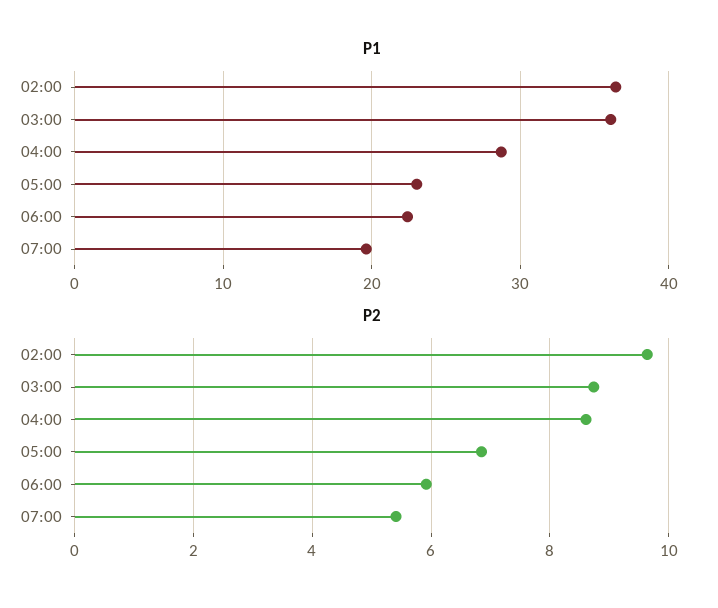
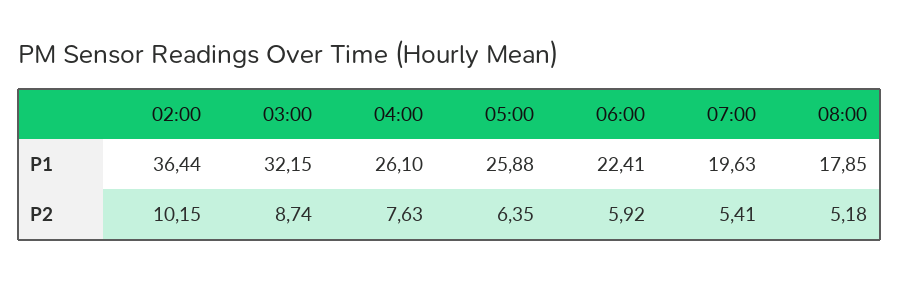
P1, 03:00: 36 -> 32.15
P1, 04:00: 29 -> 26.1
P1, 05:00: 23 -> 25.88
P2, 02:00: 9.6 -> 10.15
P2, 04:00: 8.6 -> 7.63
P2, 05:00: 6.8 -> 6.35
P1, 08:00: none -> 17.85
P2, 08:00: none -> 5.18

